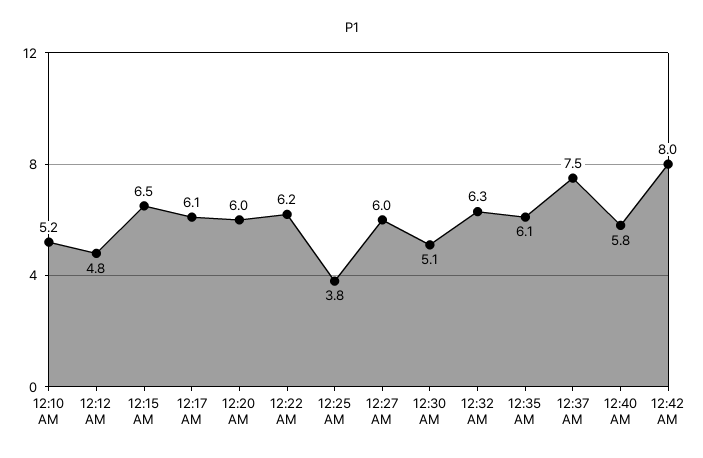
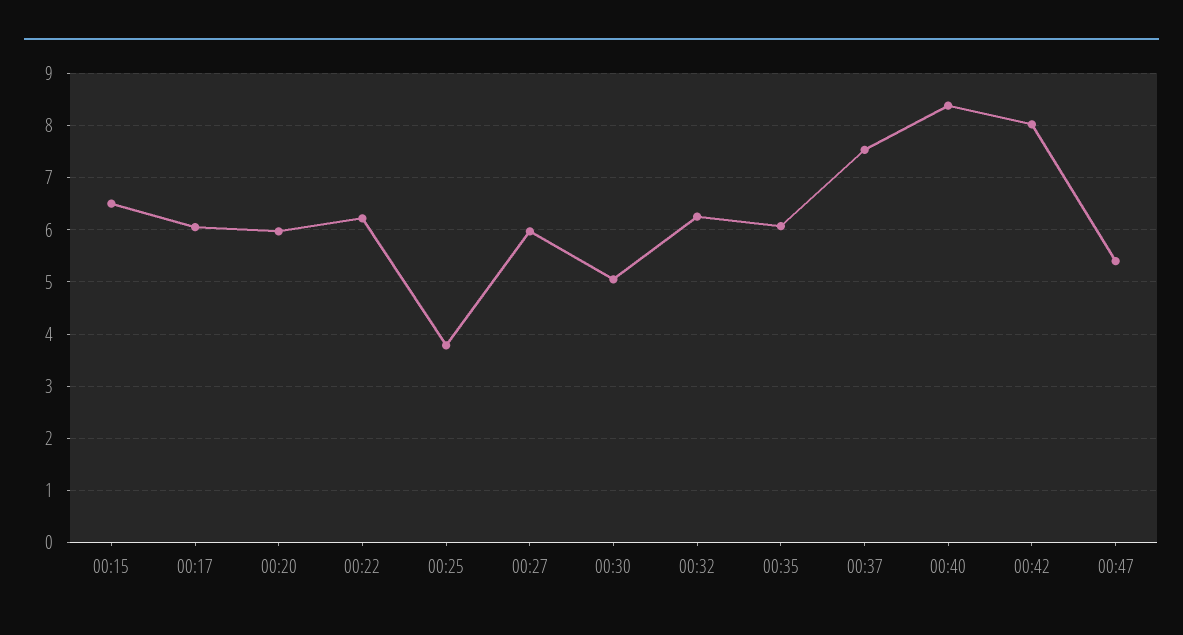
12:10 AM: 5.2 -> none
12:12 AM: 4.8 -> none
12:40 AM: 5.8 -> 8.4
00:47: none -> 5.4

